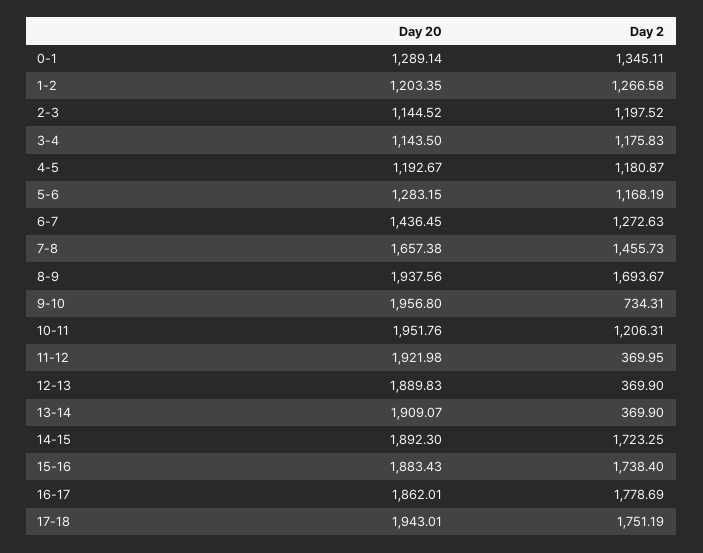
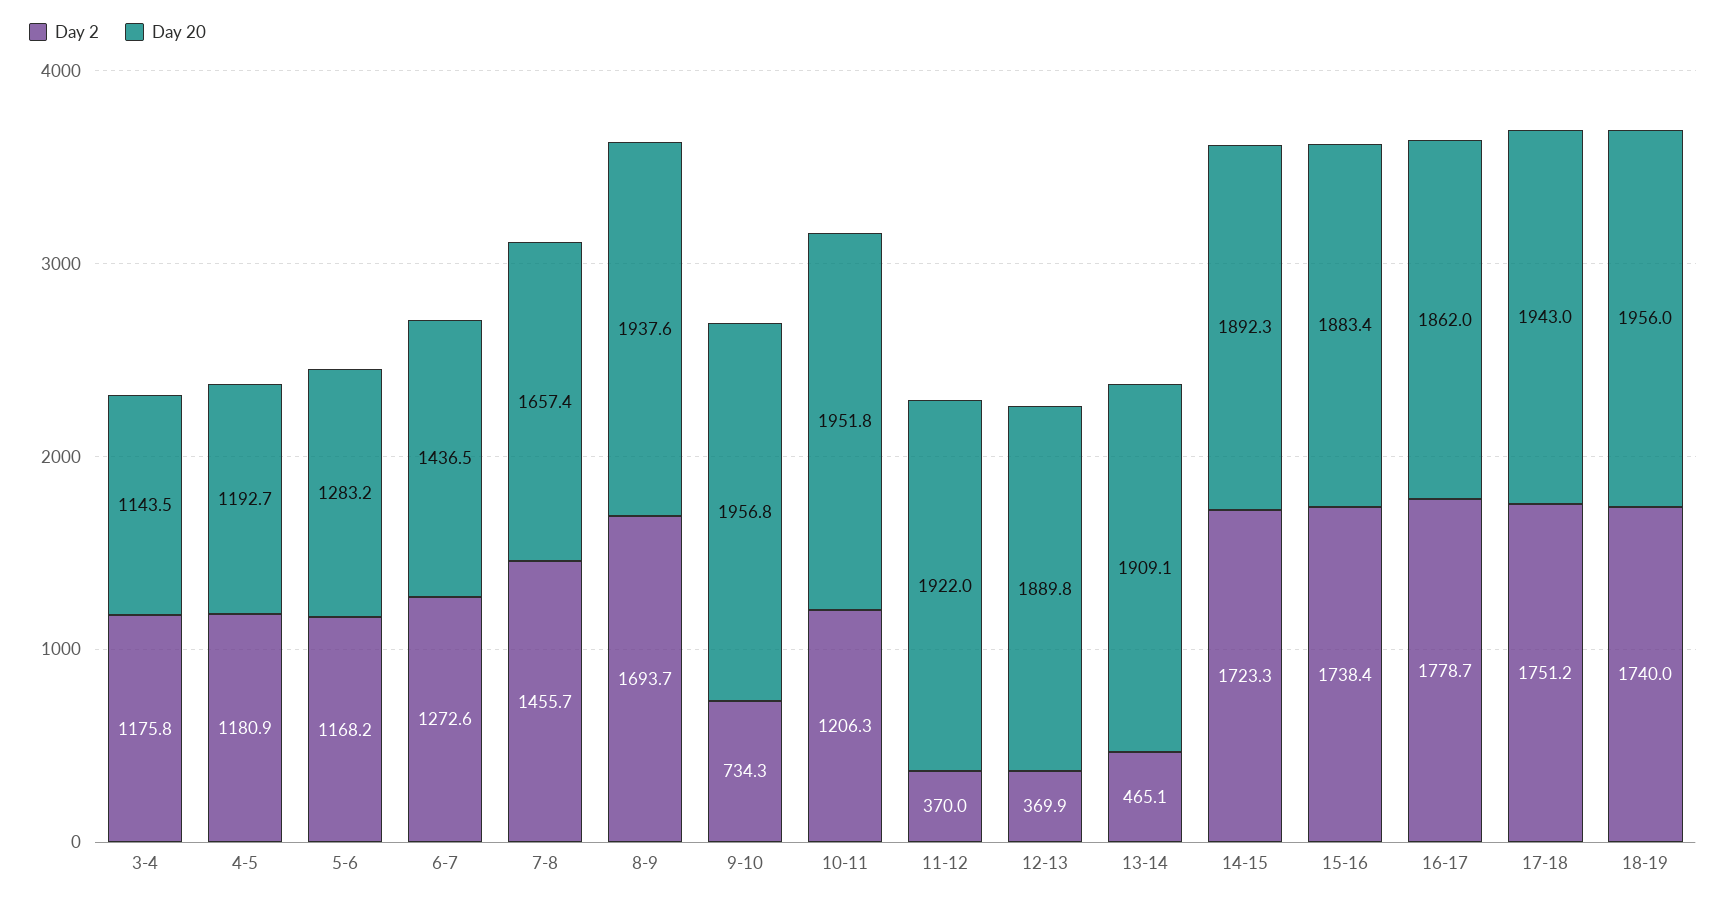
Day 20, 0-1: 1289.14 -> none
Day 2, 0-1: 1345.11 -> none
Day 20, 1-2: 1203.35 -> none
Day 2, 1-2: 1266.58 -> none
Day 20, 2-3: 1144.52 -> none
Day 2, 2-3: 1197.52 -> none
Day 2, 13-14: 369.9 -> 465.1
Day 2, 18-19: none -> 1740
Day 20, 18-19: none -> 1956

